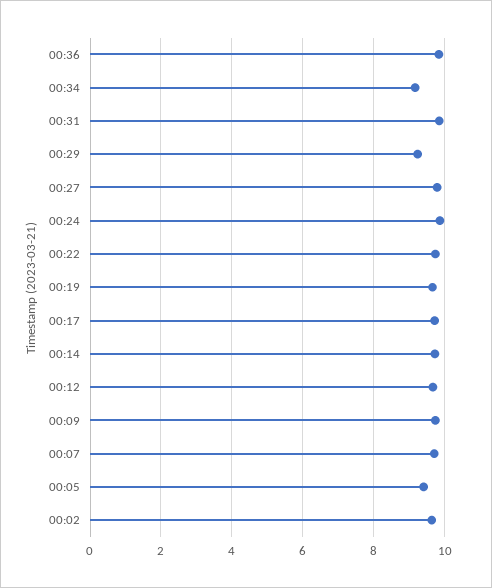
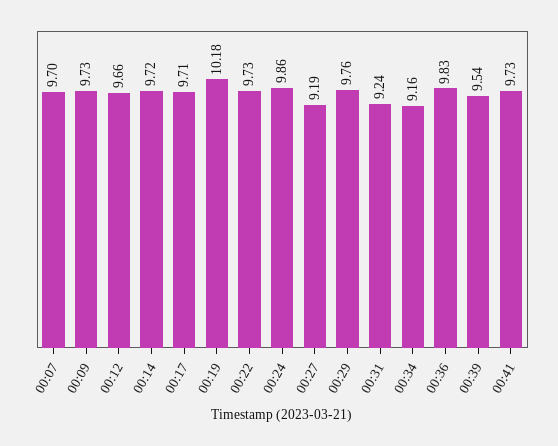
00:31: 9.8 -> 9.24
00:29: 9.2 -> 9.76
00:27: 9.8 -> 9.19
00:19: 9.6 -> 10.18
00:05: 9.4 -> none
00:02: 9.6 -> none
00:39: none -> 9.54
00:41: none -> 9.73

